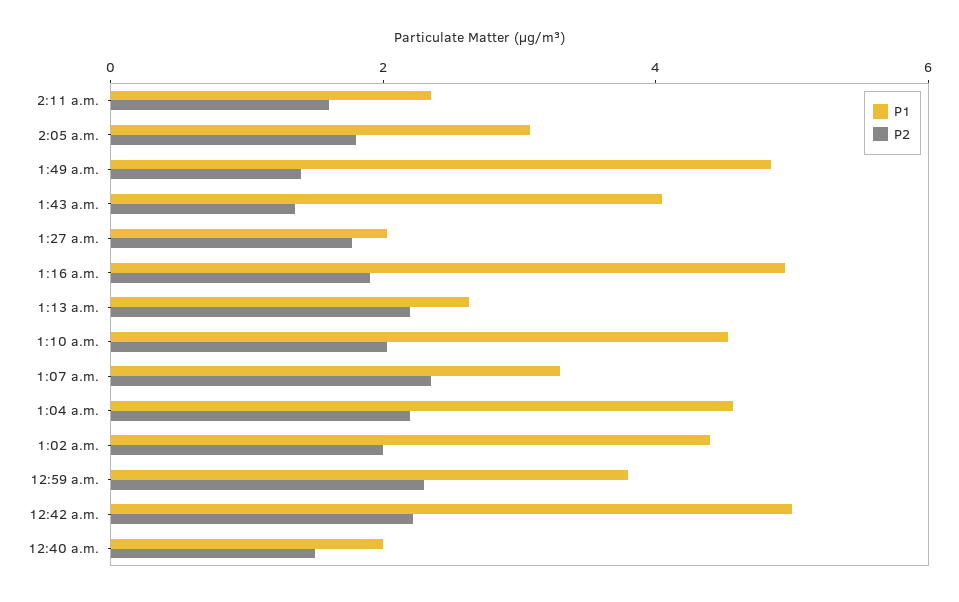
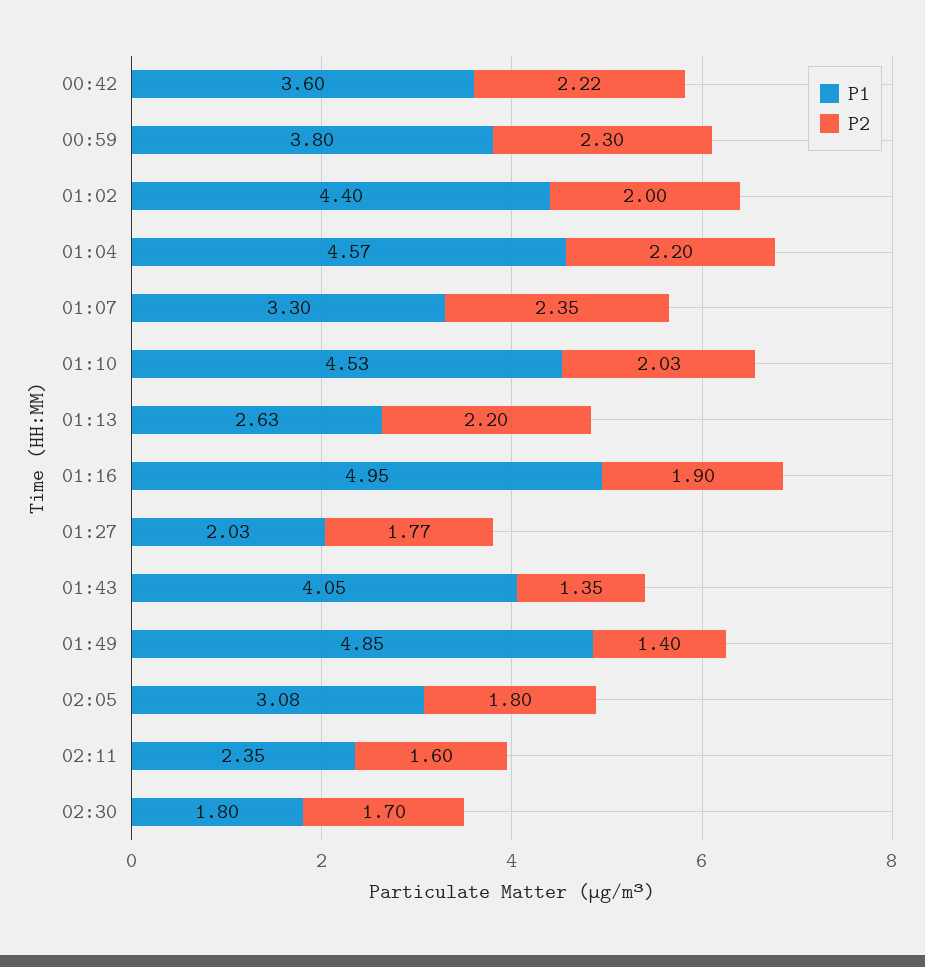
P1, 12:42 a.m.: 5 -> 3.6
P1, 12:40 a.m.: 2 -> none
P2, 12:40 a.m.: 1.5 -> none
P1, 02:30: none -> 1.8
P2, 02:30: none -> 1.7

